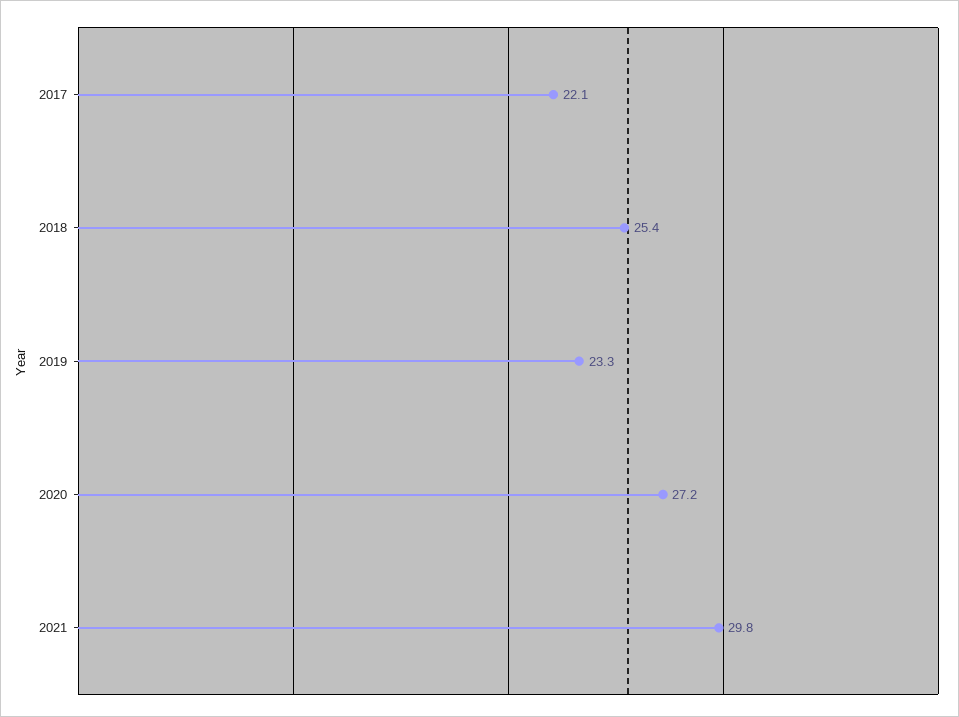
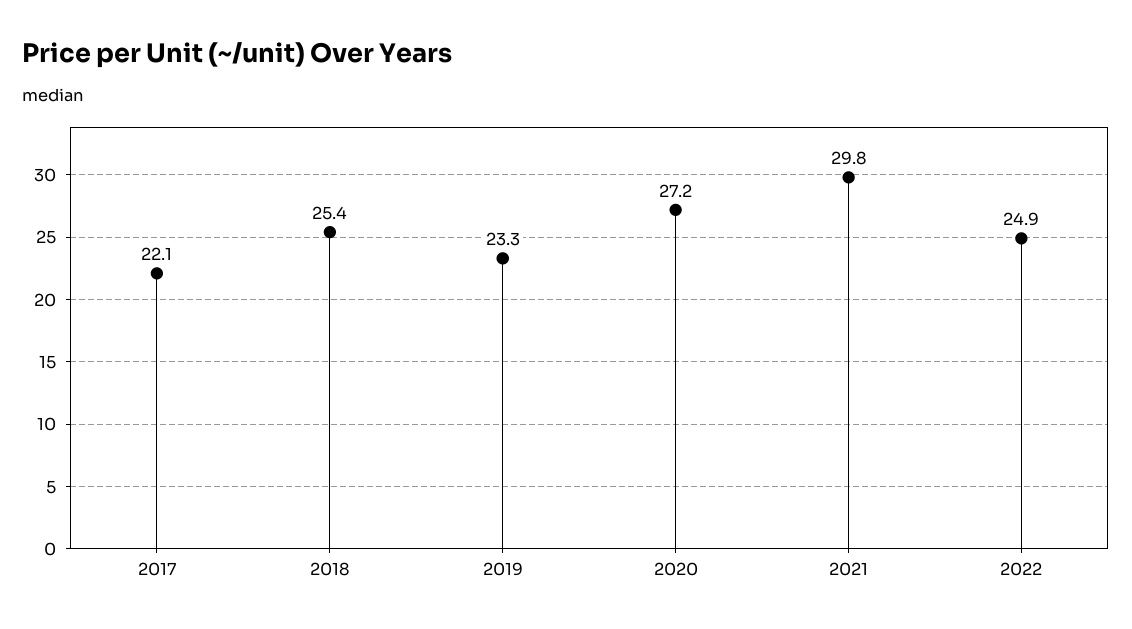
2022: none -> 24.9

